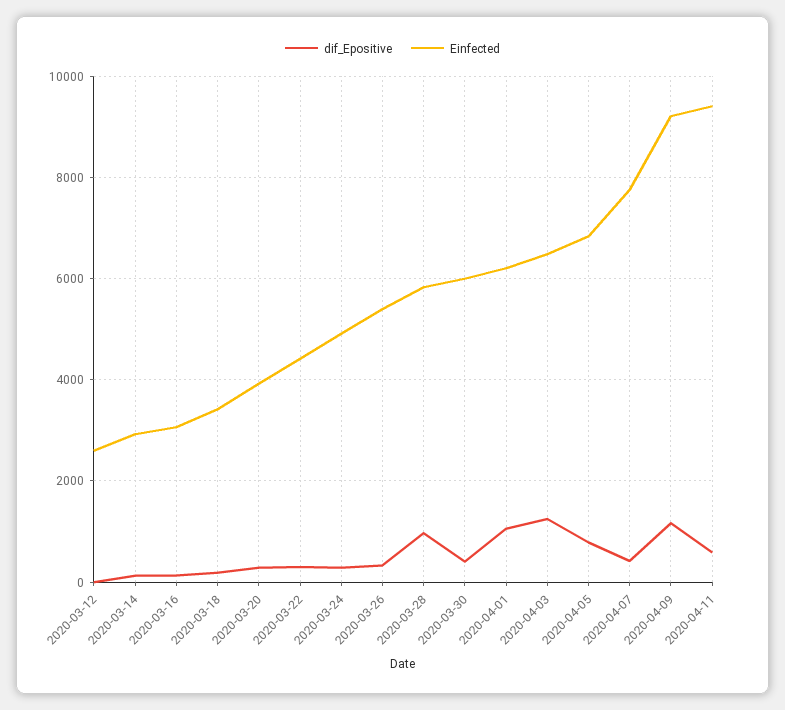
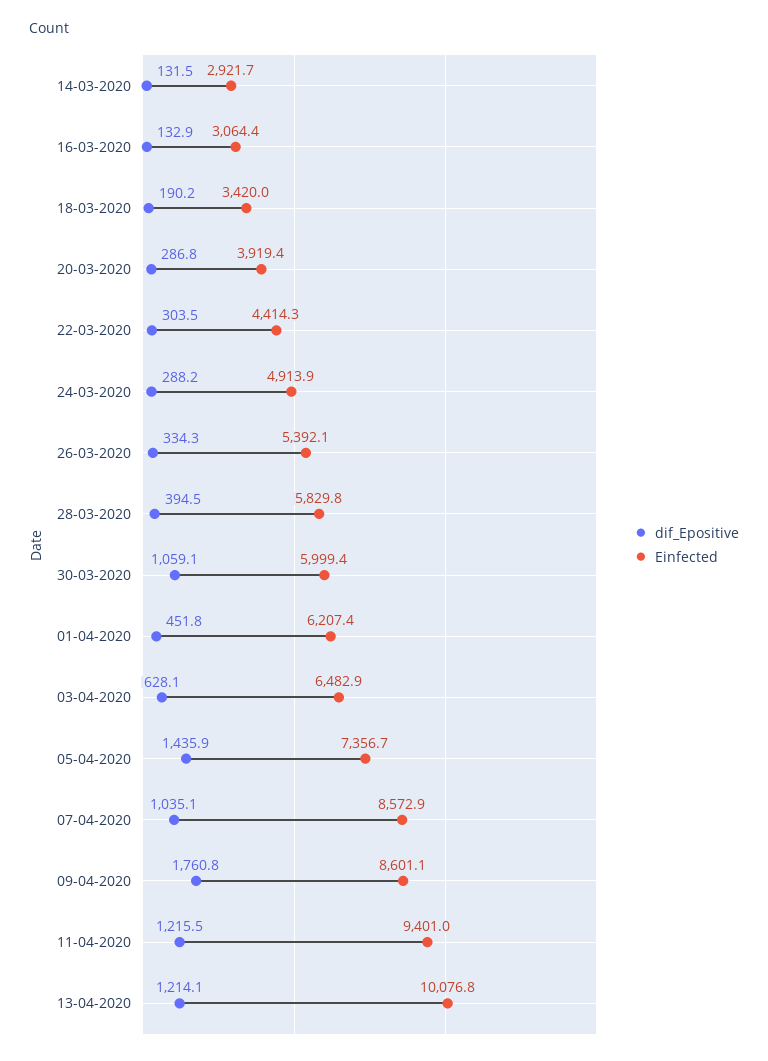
dif_Epositive, 2020-03-12: 0 -> none
Einfected, 2020-03-12: 2600 -> none
dif_Epositive, 2020-03-28: 1000 -> 394.5
dif_Epositive, 2020-03-30: 400 -> 1059.1
dif_Epositive, 2020-04-01: 1000 -> 451.8
dif_Epositive, 2020-04-03: 1200 -> 628.1
dif_Epositive, 2020-04-05: 800 -> 1435.9
Einfected, 2020-04-05: 6800 -> 7356.7
dif_Epositive, 2020-04-07: 400 -> 1035.1
Einfected, 2020-04-07: 7800 -> 8572.9
dif_Epositive, 2020-04-09: 1200 -> 1760.8
Einfected, 2020-04-09: 9200 -> 8601.1
dif_Epositive, 2020-04-11: 600 -> 1215.5
dif_Epositive, 13-04-2020: none -> 1214.1
Einfected, 13-04-2020: none -> 10076.8

